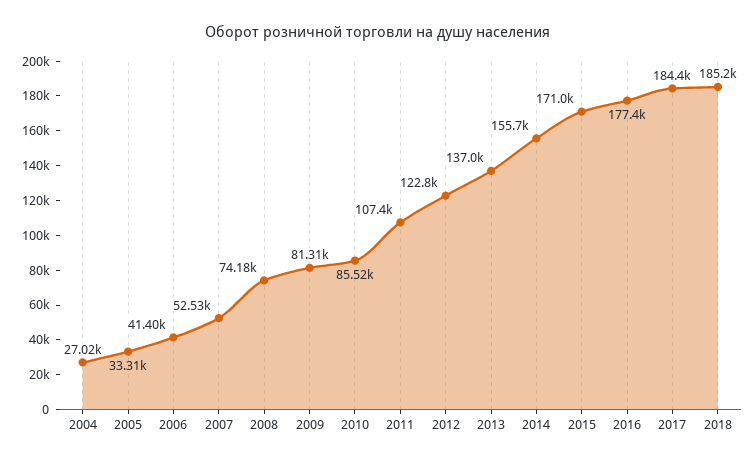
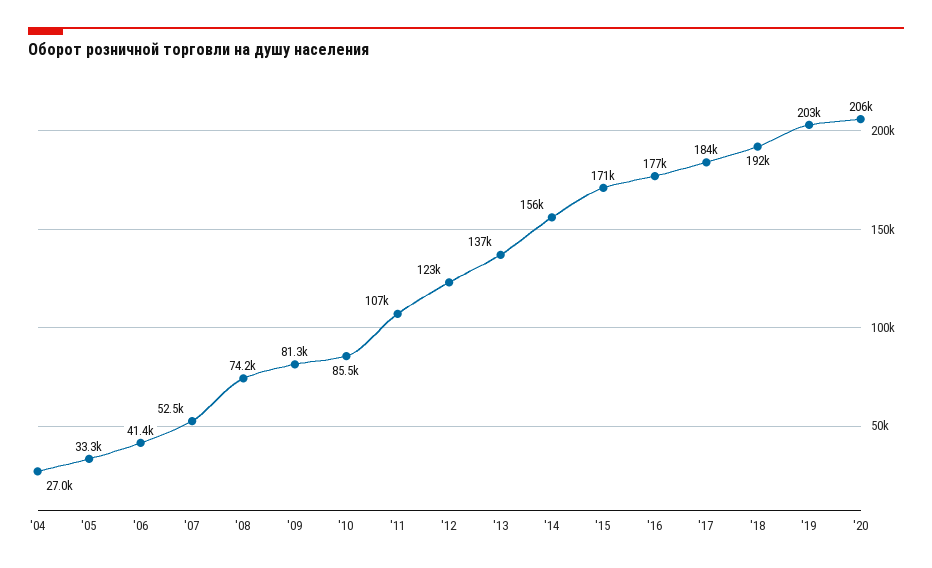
2018: 185200 -> 192000
'19: none -> 203000
'20: none -> 206000

